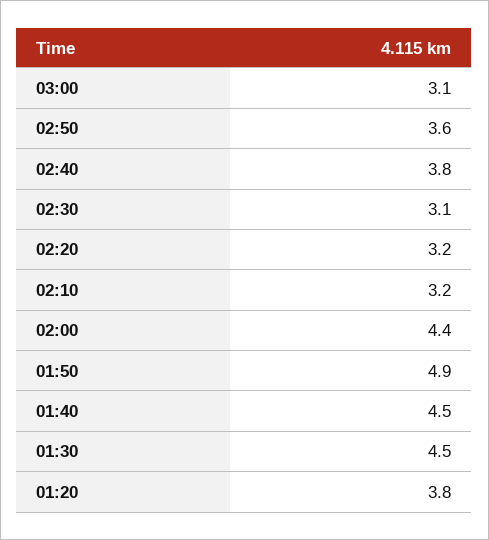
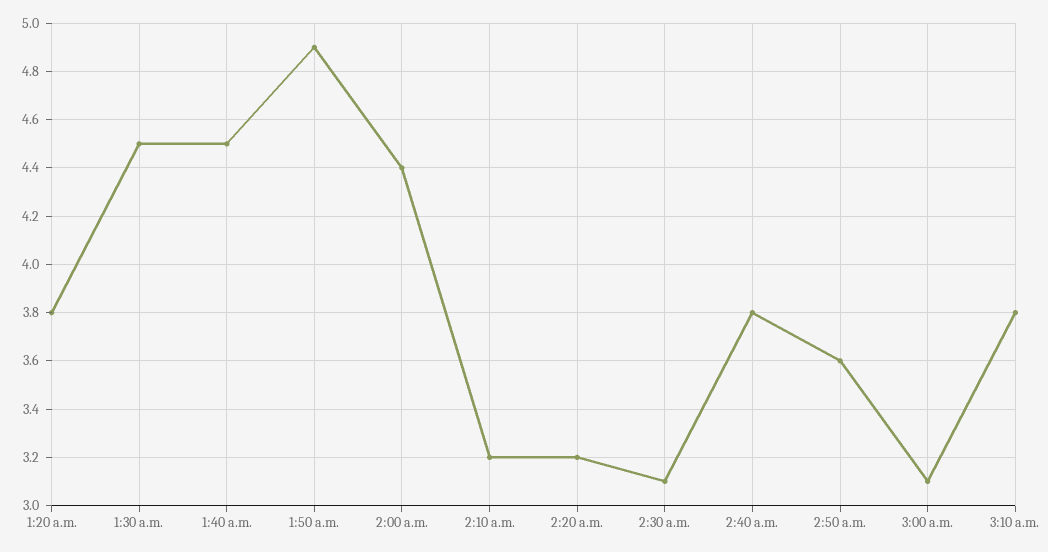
3:10 a.m.: none -> 3.8

